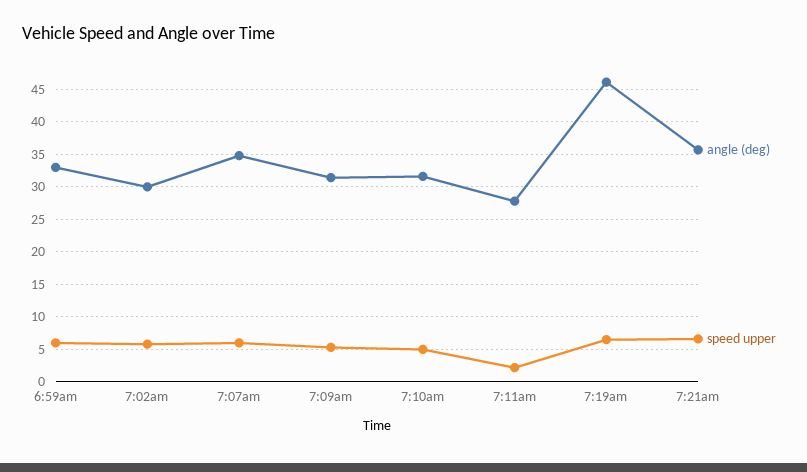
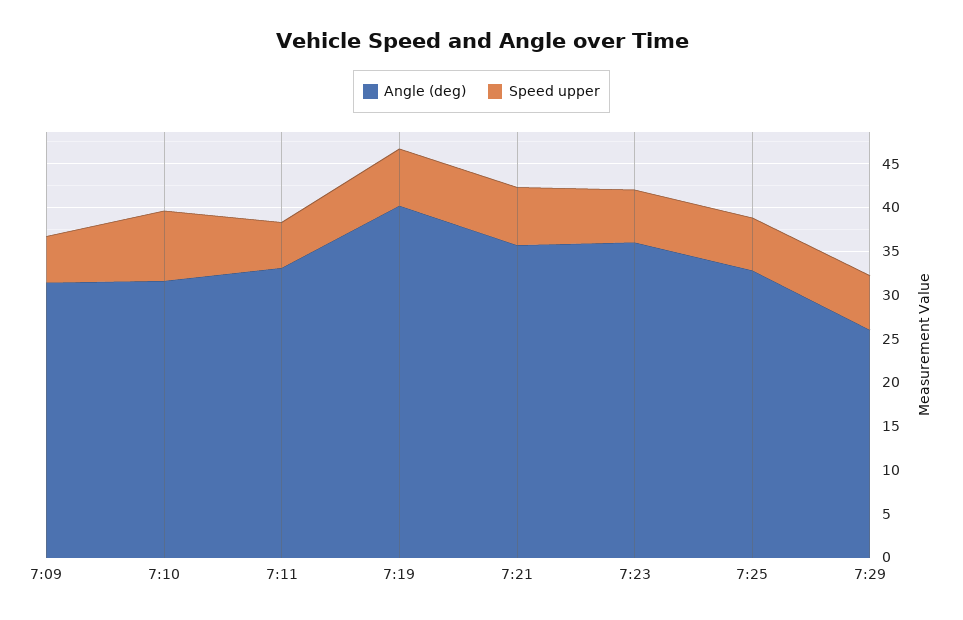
angle (deg), 6:59am: 33 -> none
speed upper, 6:59am: 6 -> none
angle (deg), 7:02am: 30 -> none
speed upper, 7:02am: 6 -> none
angle (deg), 7:07am: 35 -> none
speed upper, 7:07am: 6 -> none
speed upper, 7:10am: 5 -> 8
angle (deg), 7:11am: 28 -> 33
speed upper, 7:11am: 2 -> 5
angle (deg), 7:19am: 46 -> 40
angle (deg), 7:23: none -> 36
speed upper, 7:23: none -> 6
angle (deg), 7:25: none -> 33
speed upper, 7:25: none -> 6
angle (deg), 7:29: none -> 26
speed upper, 7:29: none -> 6

